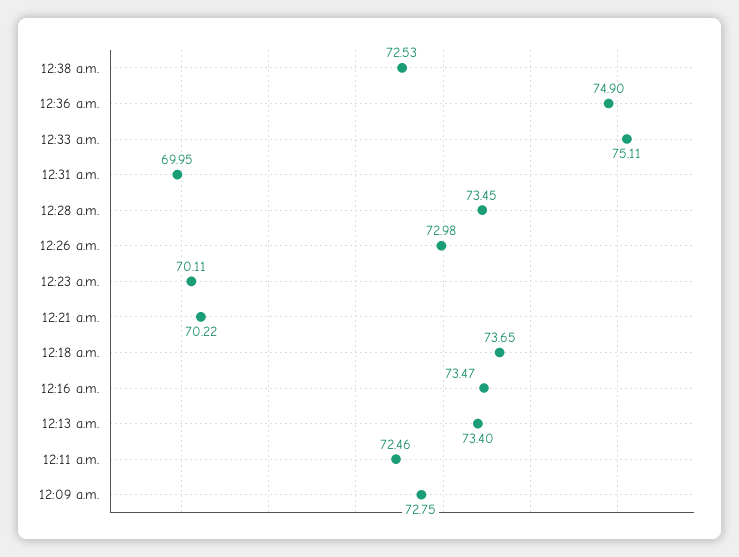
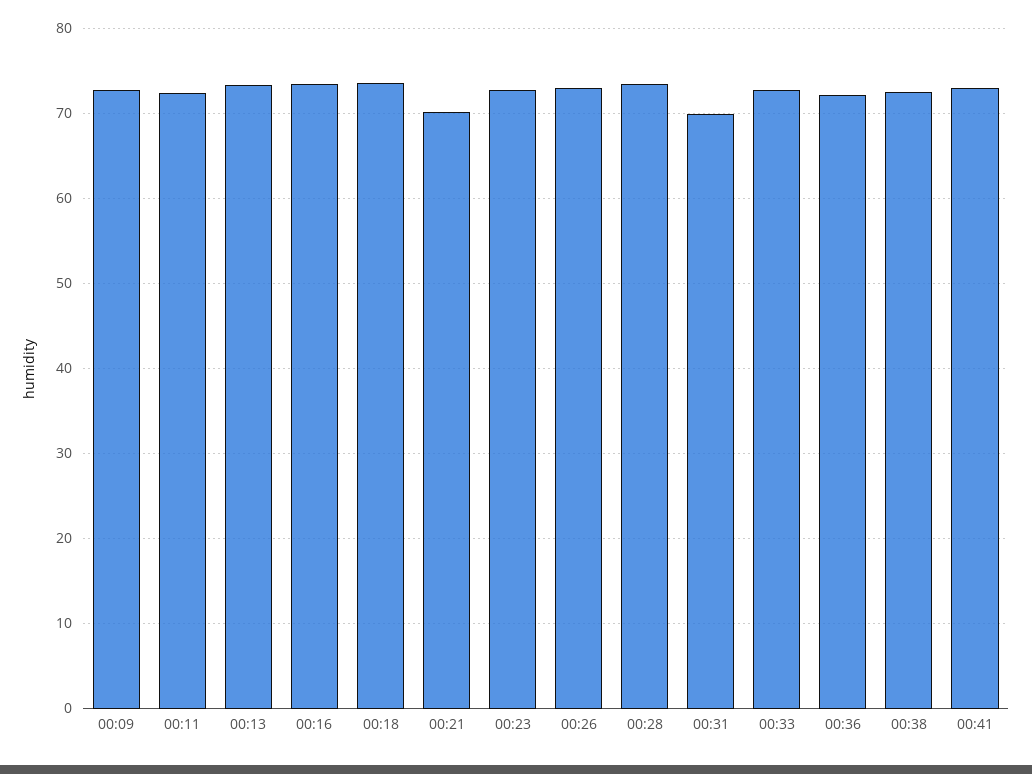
12:36 a.m.: 74.9 -> 72
12:33 a.m.: 75.11 -> 73
12:23 a.m.: 70.11 -> 73
00:41: none -> 73

